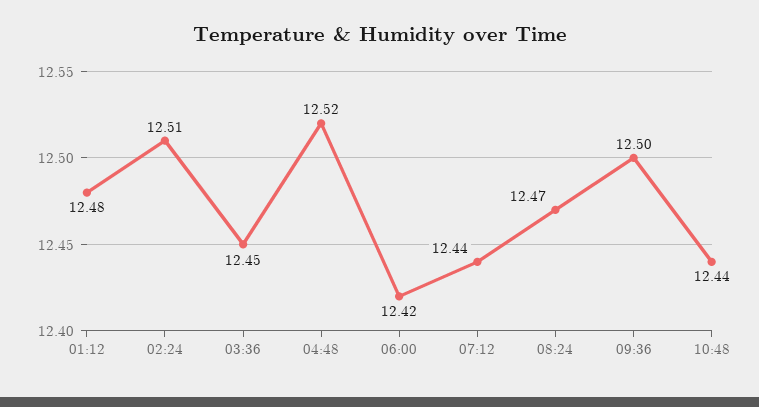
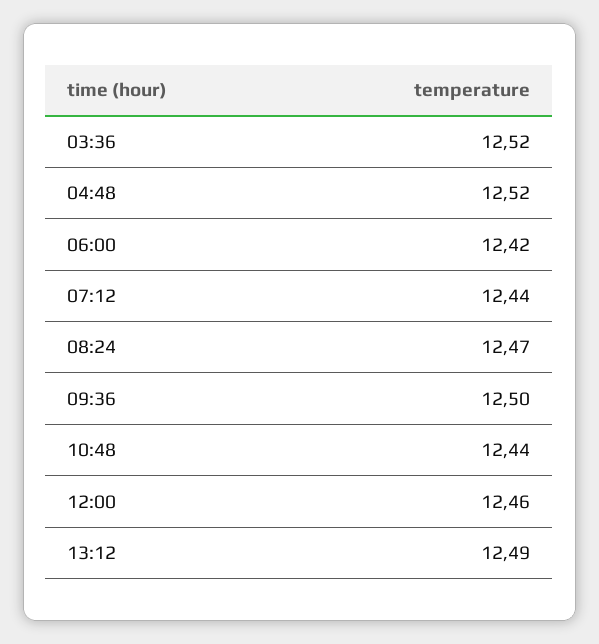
01:12: 12.48 -> none
02:24: 12.51 -> none
03:36: 12.45 -> 12.52
12:00: none -> 12.46
13:12: none -> 12.49

